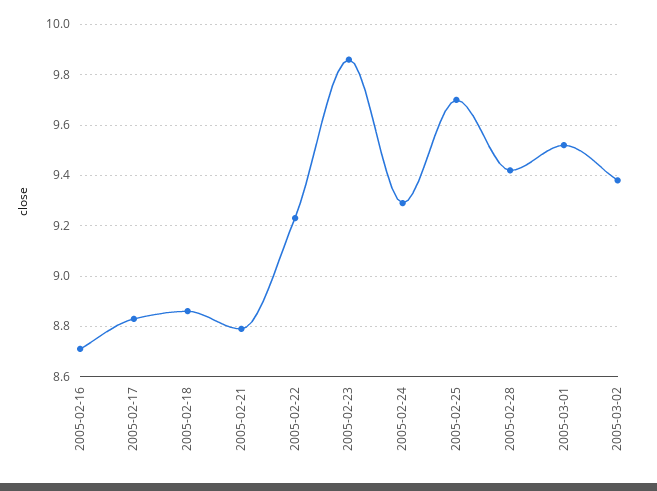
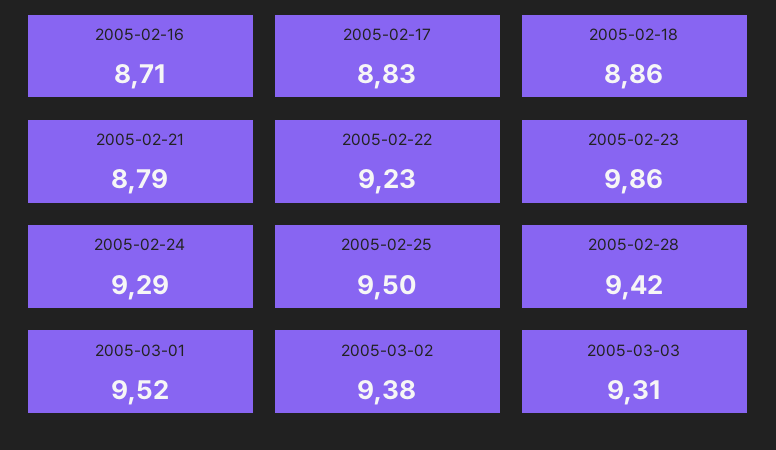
2005-02-25: 9.7 -> 9.5
2005-03-03: none -> 9.31

